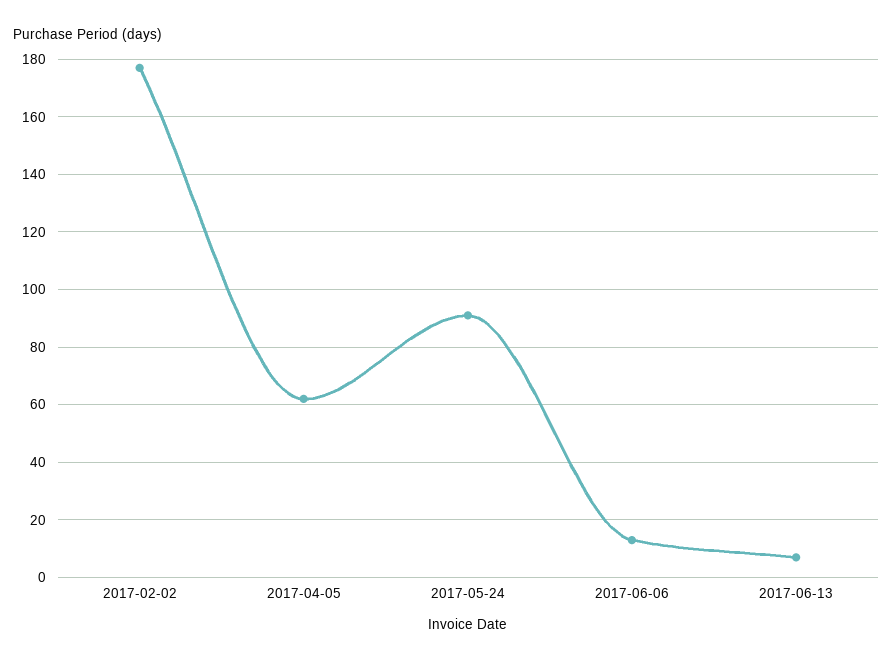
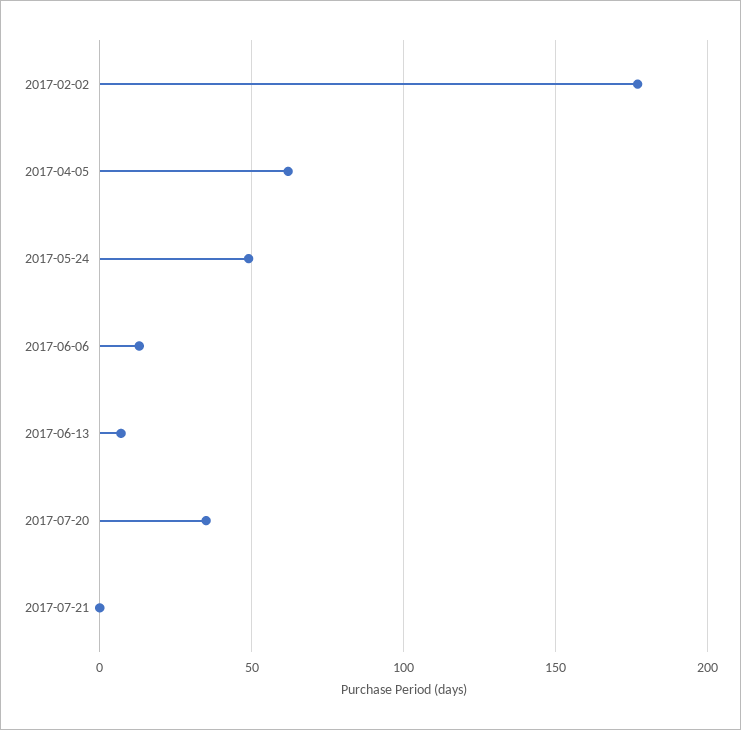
2017-05-24: 90 -> 50
2017-07-20: none -> 35
2017-07-21: none -> 0

